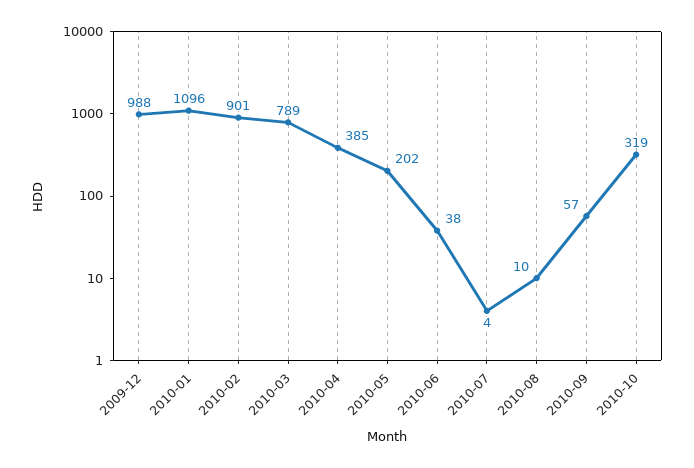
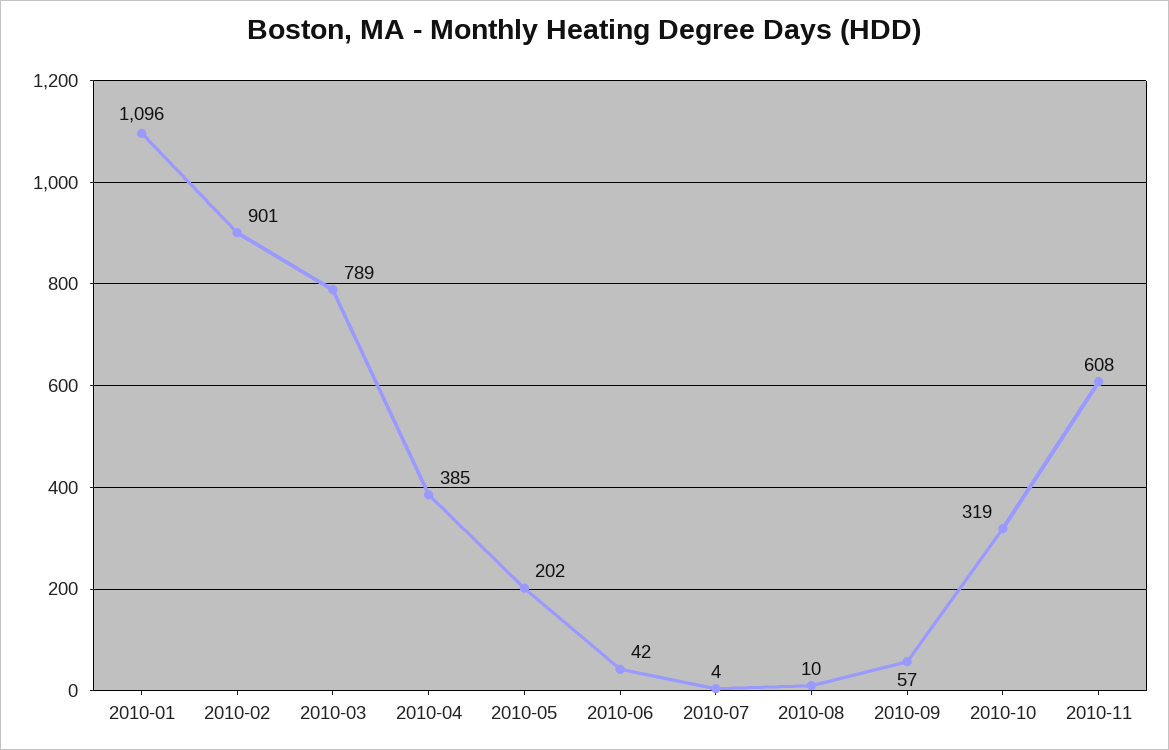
2009-12: 988 -> none
2010-06: 38 -> 42
2010-11: none -> 608

